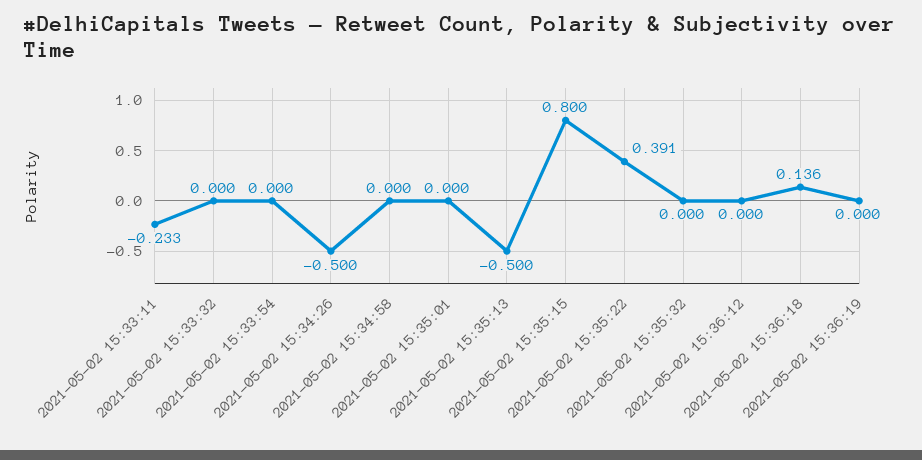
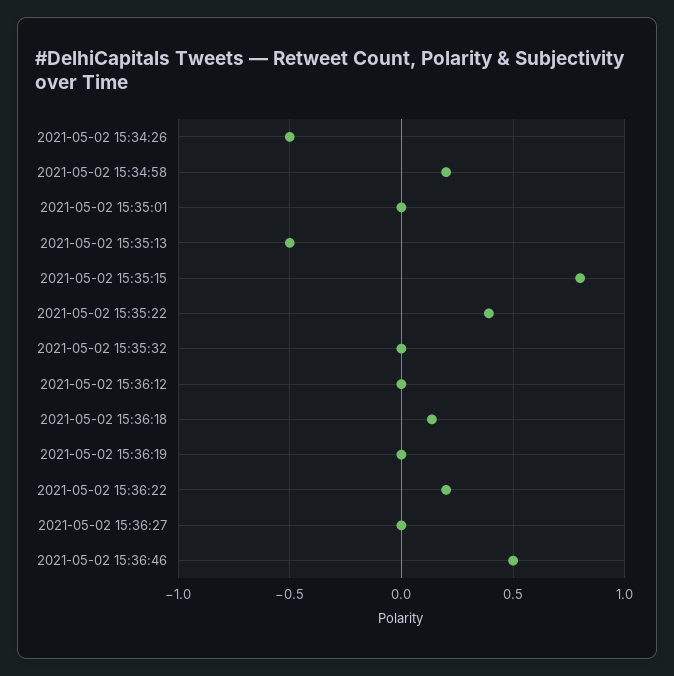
2021-05-02 15:33:11: -0.233 -> none
2021-05-02 15:33:32: 0 -> none
2021-05-02 15:33:54: 0 -> none
2021-05-02 15:34:58: 0 -> 0.2
2021-05-02 15:36:22: none -> 0.2
2021-05-02 15:36:27: none -> 0
2021-05-02 15:36:46: none -> 0.5

